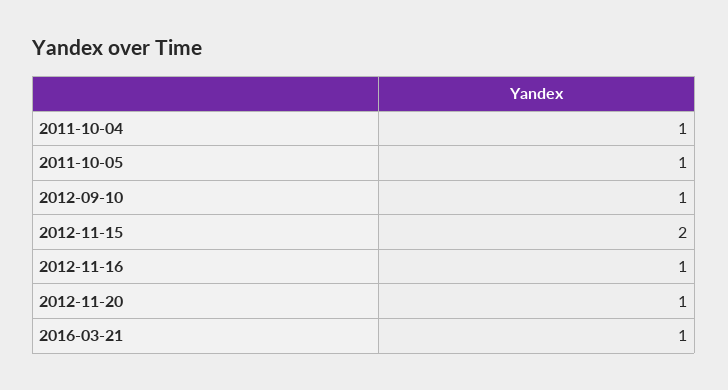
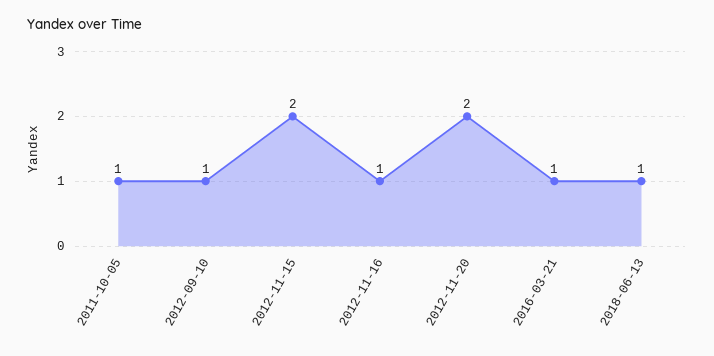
2011-10-04: 1 -> none
2012-11-20: 1 -> 2
2018-06-13: none -> 1

